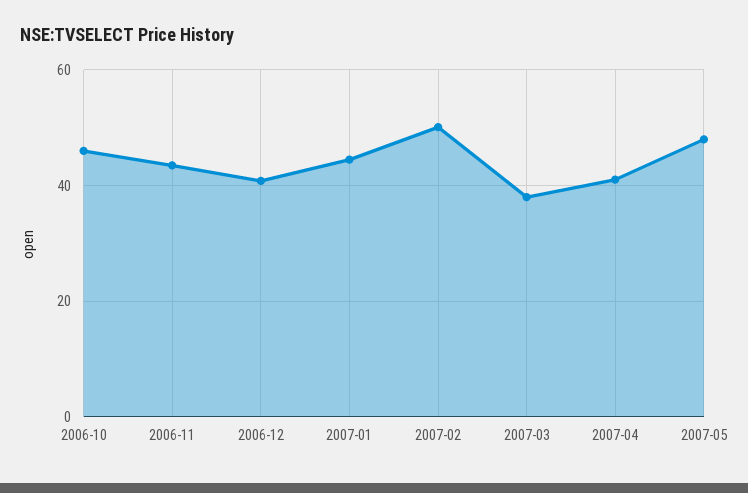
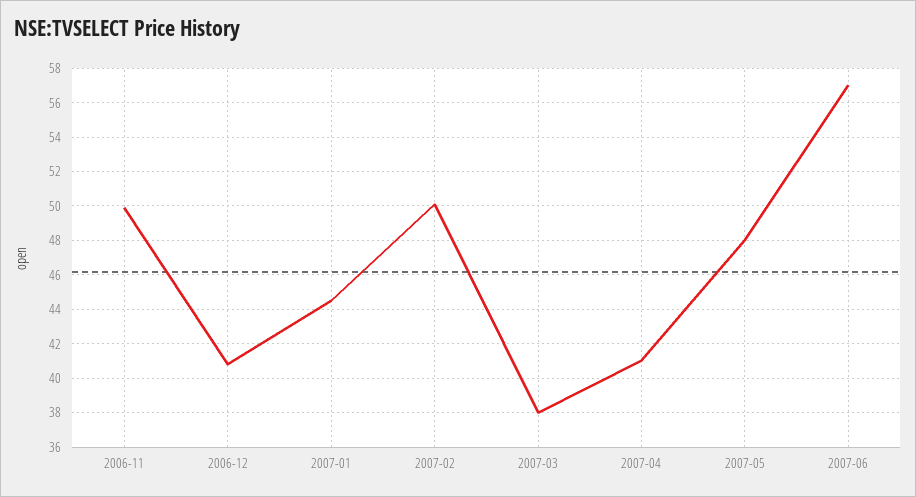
2006-10: 46 -> none
2006-11: 44 -> 50
2007-06: none -> 57

